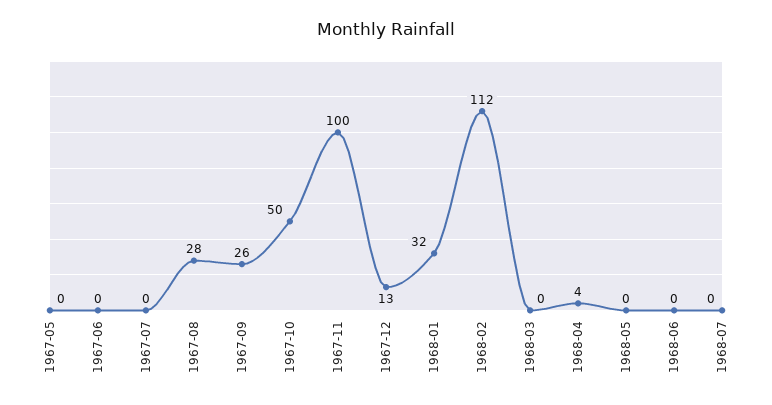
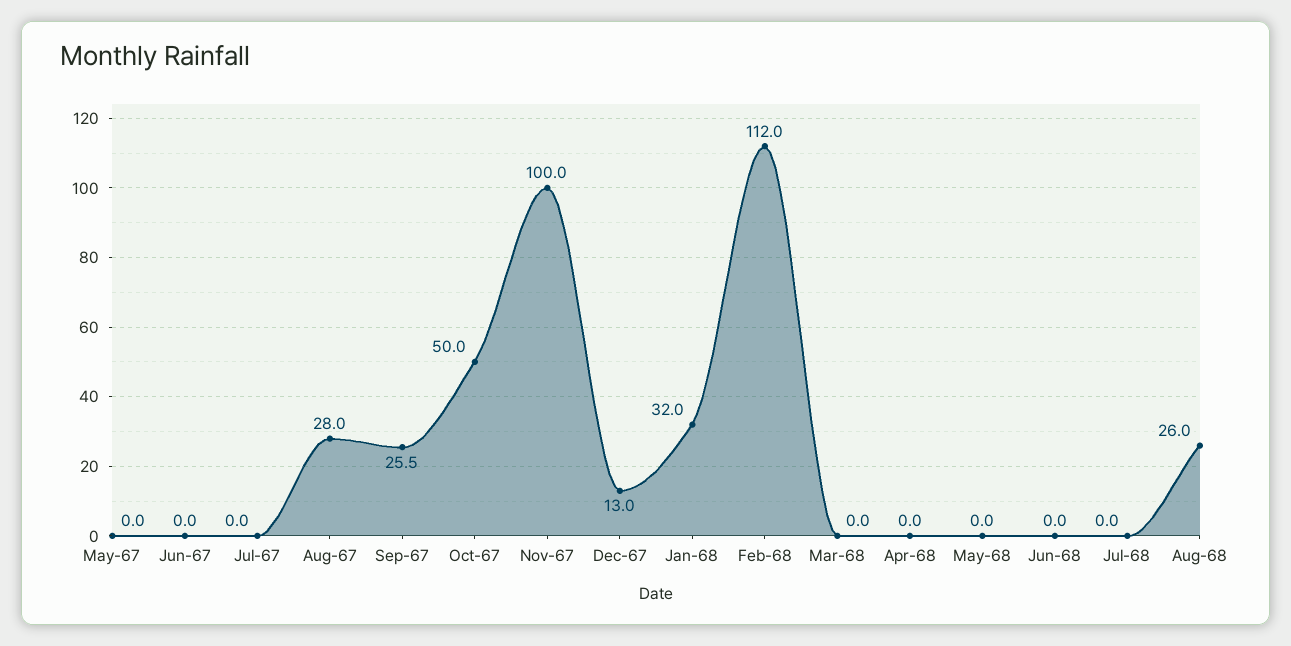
1968-04: 4 -> 0
Aug-68: none -> 26

